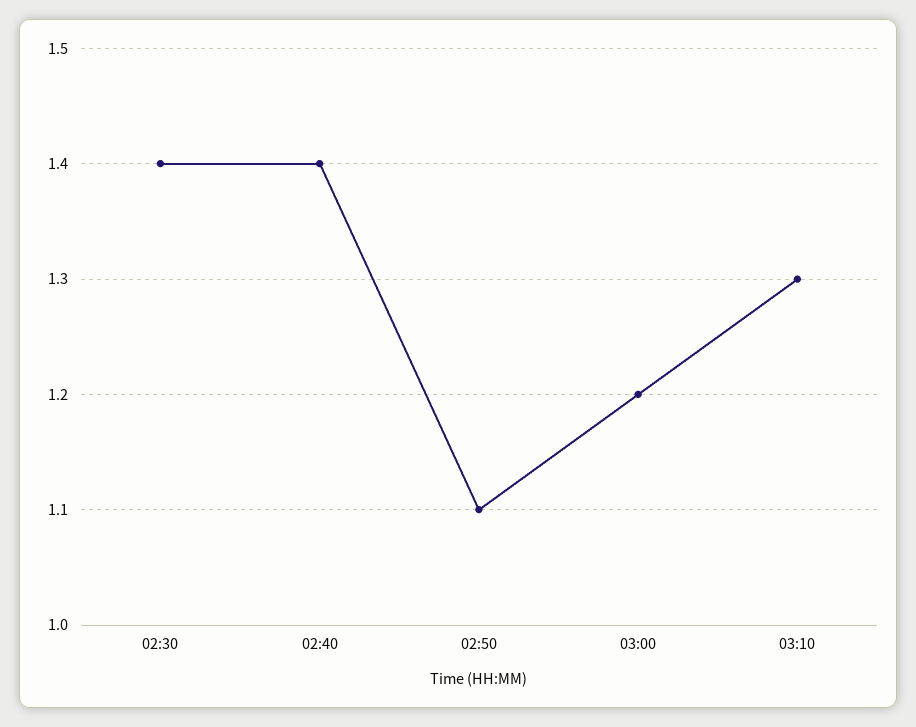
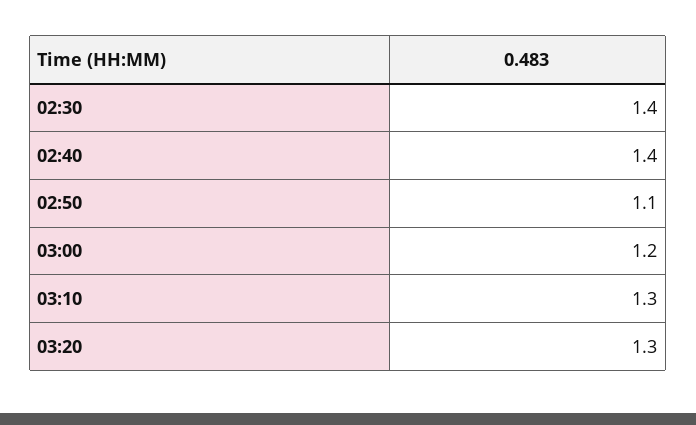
03:20: none -> 1.3

